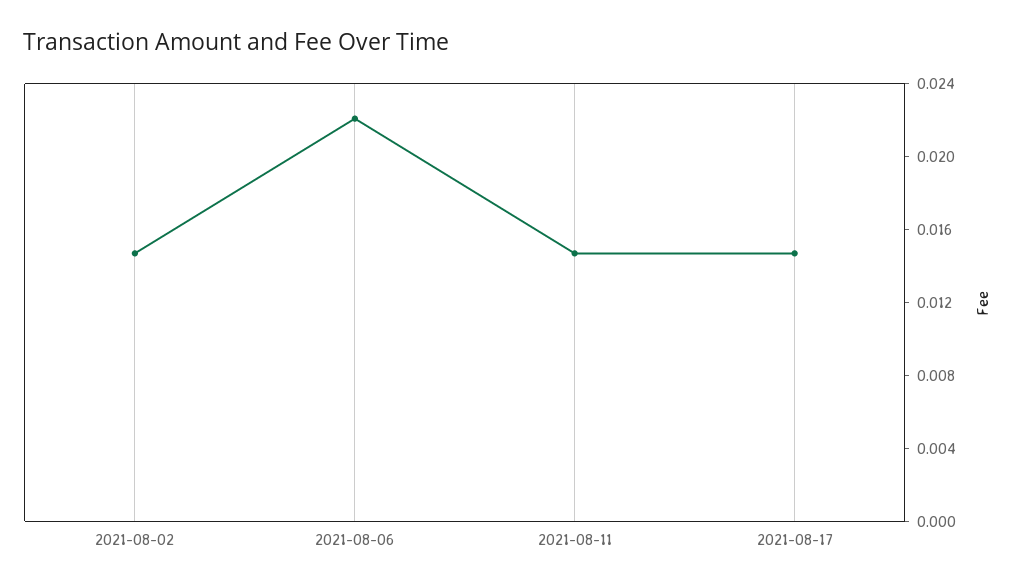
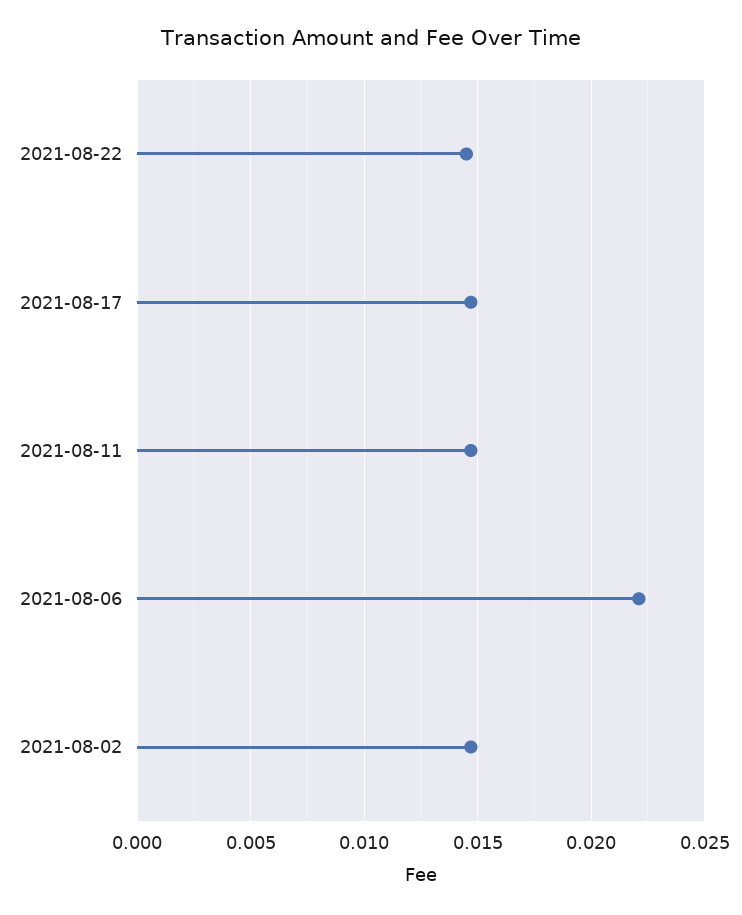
2021-08-22: none -> 0.0145

